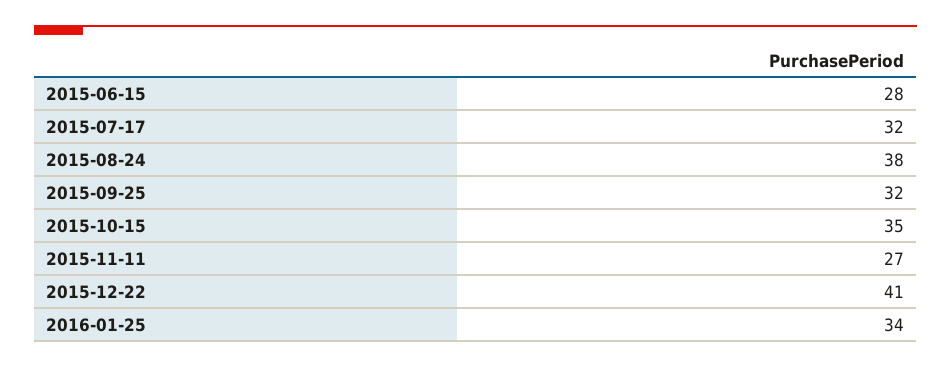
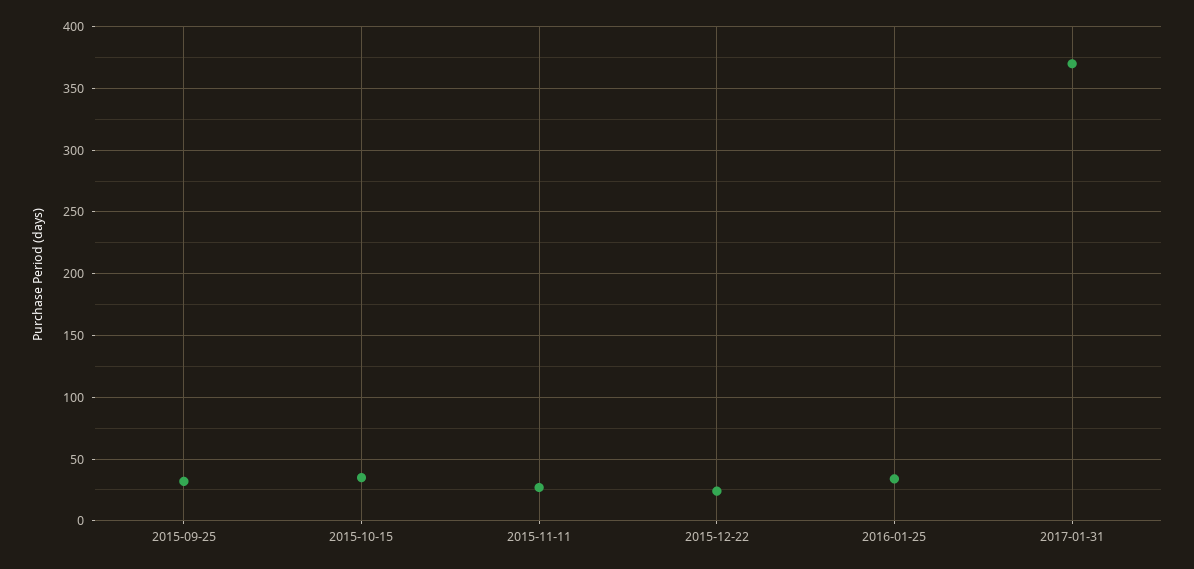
2015-06-15: 28 -> none
2015-07-17: 32 -> none
2015-08-24: 38 -> none
2015-12-22: 41 -> 25
2017-01-31: none -> 370

